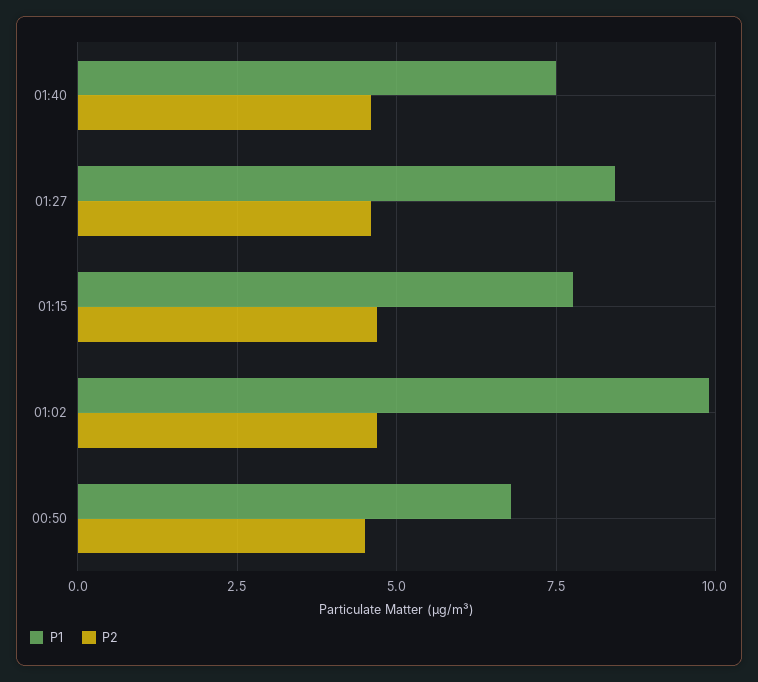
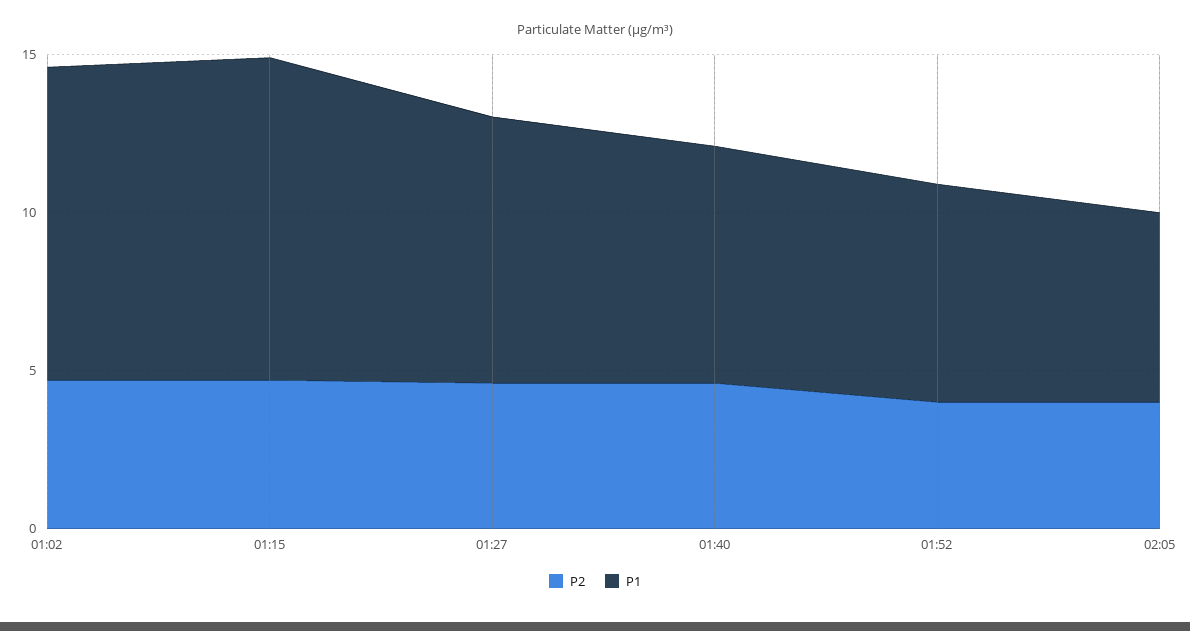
P1, 01:15: 7.75 -> 10
P1, 00:50: 6.75 -> none
P2, 00:50: 4.5 -> none
P2, 01:52: none -> 4
P1, 01:52: none -> 7
P2, 02:05: none -> 4
P1, 02:05: none -> 6

